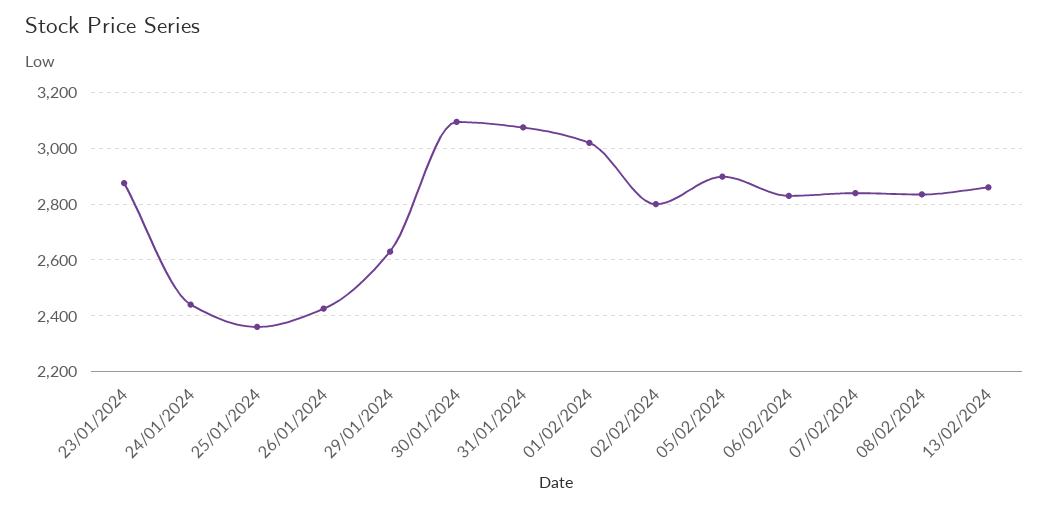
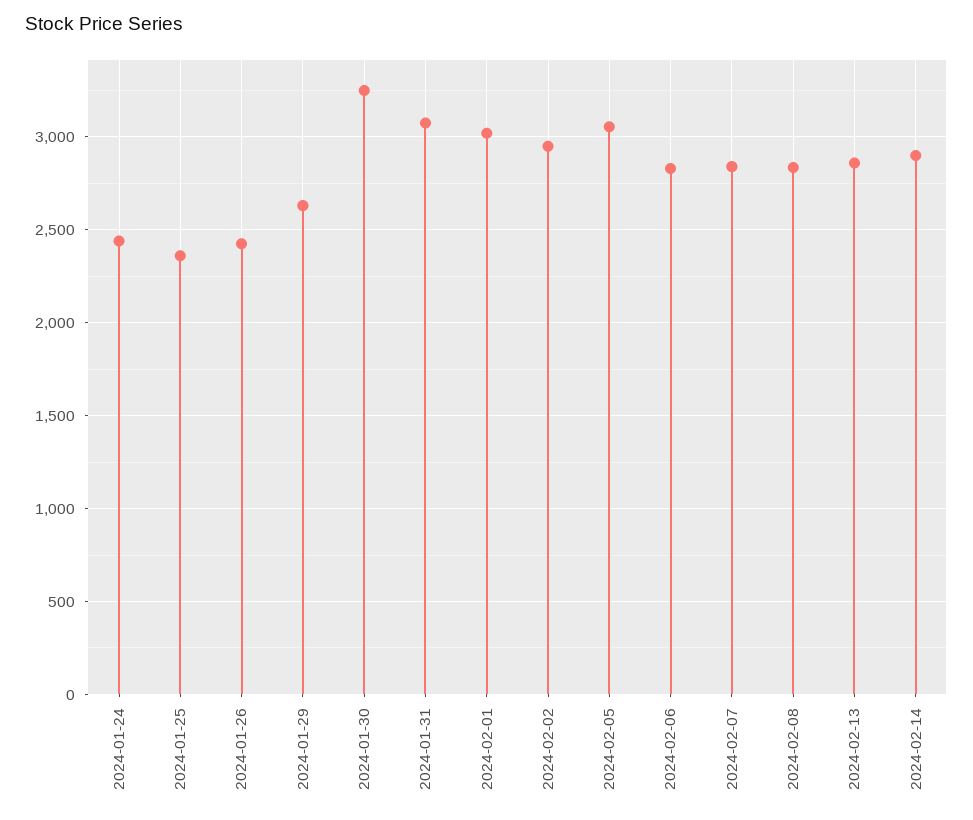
23/01/2024: 2875 -> none
30/01/2024: 3100 -> 3250
02/02/2024: 2800 -> 2950
05/02/2024: 2900 -> 3050
2024-02-14: none -> 2900

